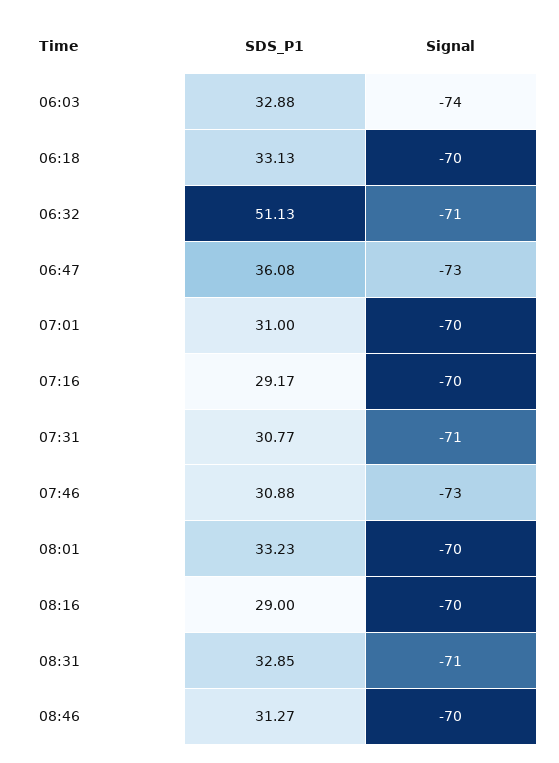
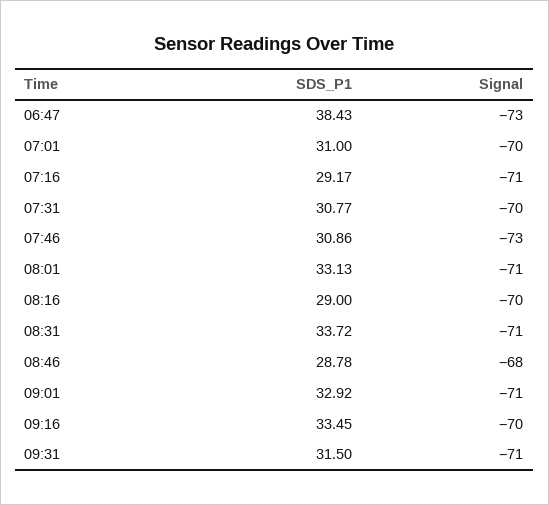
SDS_P1, 06:03: 32.88 -> none
Signal, 06:03: -74 -> none
SDS_P1, 06:18: 33.13 -> none
Signal, 06:18: -70 -> none
SDS_P1, 06:32: 51.13 -> none
Signal, 06:32: -71 -> none
SDS_P1, 06:47: 36.08 -> 38.43
Signal, 07:16: -70 -> -71
Signal, 07:31: -71 -> -70
SDS_P1, 07:46: 30.88 -> 30.86
SDS_P1, 08:01: 33.23 -> 33.13
Signal, 08:01: -70 -> -71
SDS_P1, 08:31: 32.85 -> 33.72
SDS_P1, 08:46: 31.27 -> 28.78
Signal, 08:46: -70 -> -68
SDS_P1, 09:01: none -> 32.92
Signal, 09:01: none -> -71
SDS_P1, 09:16: none -> 33.45
Signal, 09:16: none -> -70
SDS_P1, 09:31: none -> 31.5
Signal, 09:31: none -> -71

